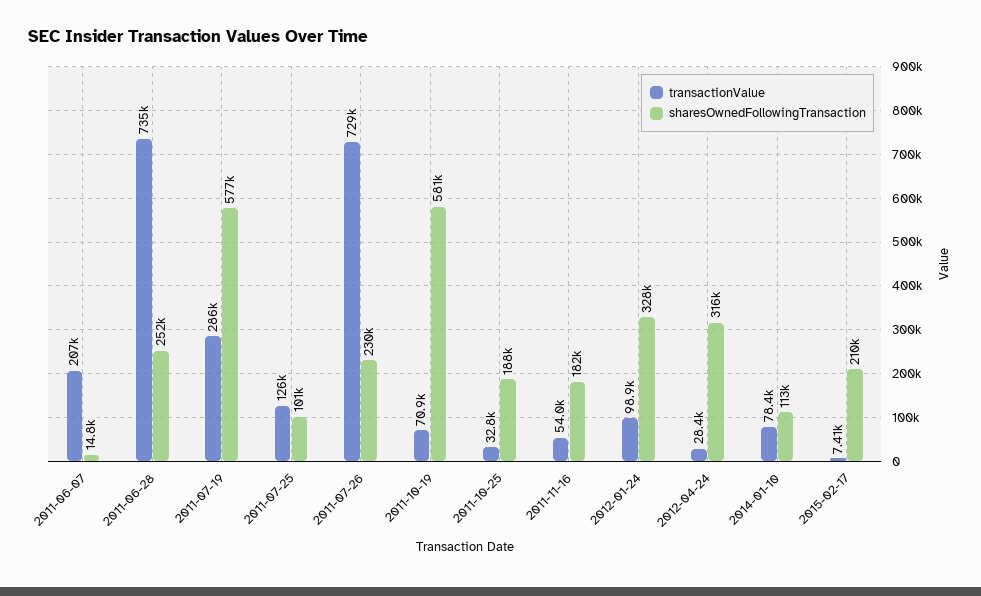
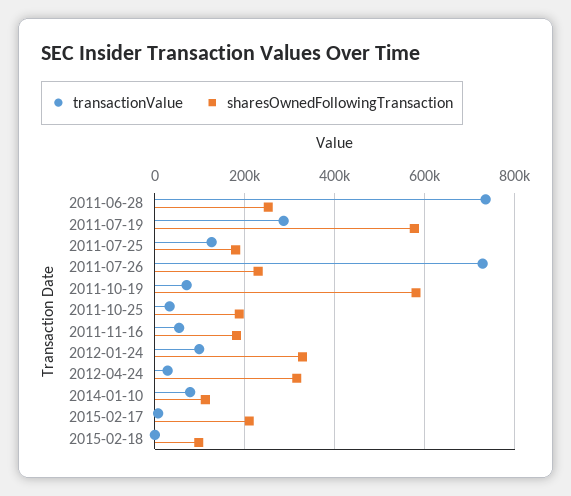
transactionValue, 2011-06-07: 207000 -> none
sharesOwnedFollowingTransaction, 2011-06-07: 14800 -> none
sharesOwnedFollowingTransaction, 2011-07-25: 101000 -> 180000
transactionValue, 2015-02-18: none -> 0
sharesOwnedFollowingTransaction, 2015-02-18: none -> 100000

